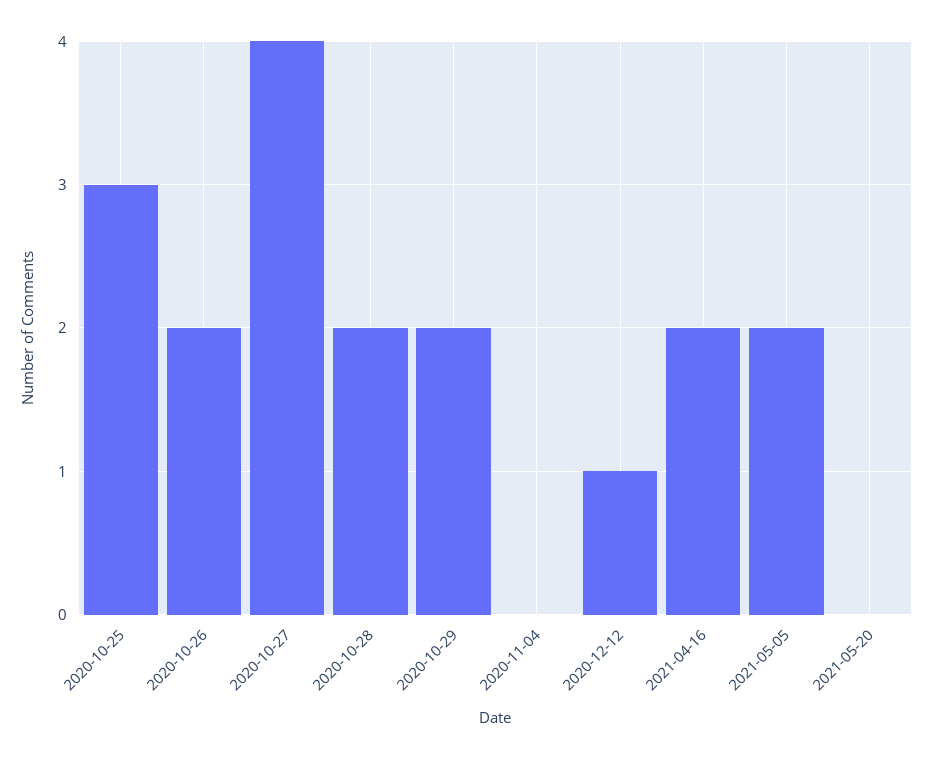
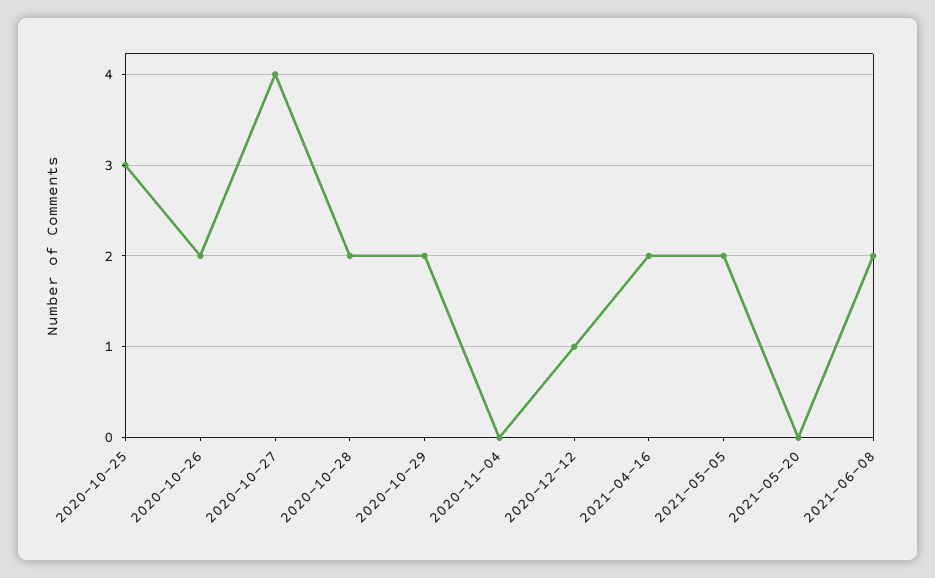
2021-06-08: none -> 2

